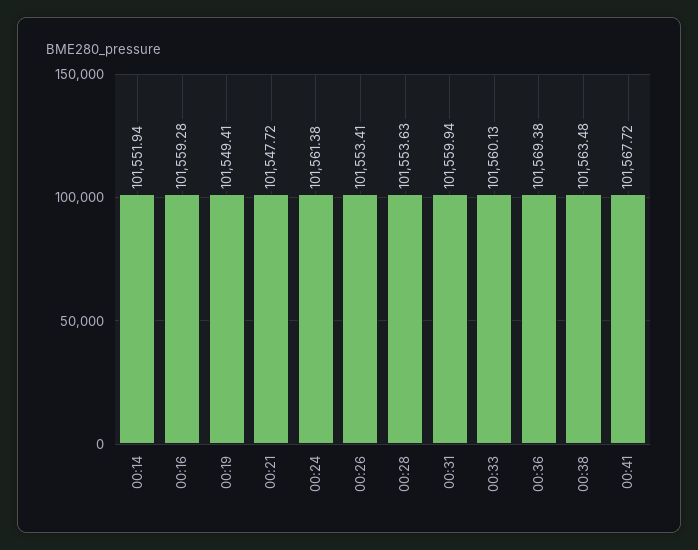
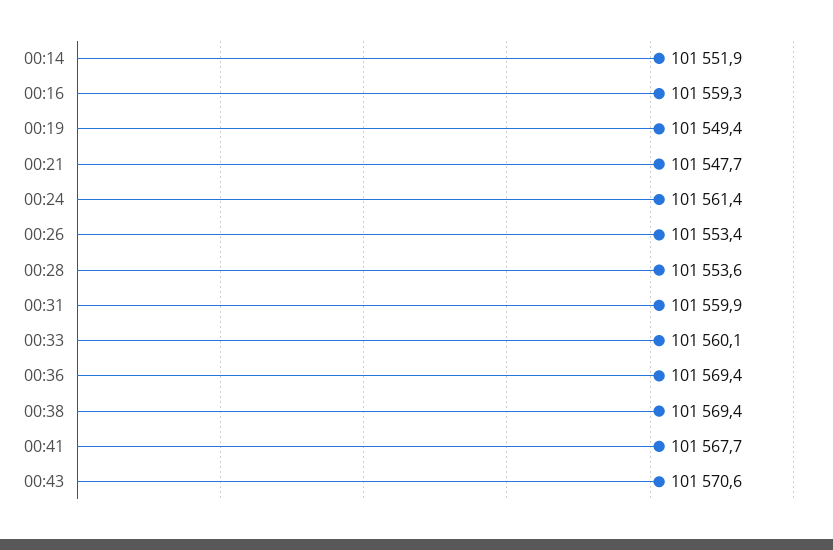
00:38: 101563.48 -> 101569.4
00:43: none -> 101570.6

